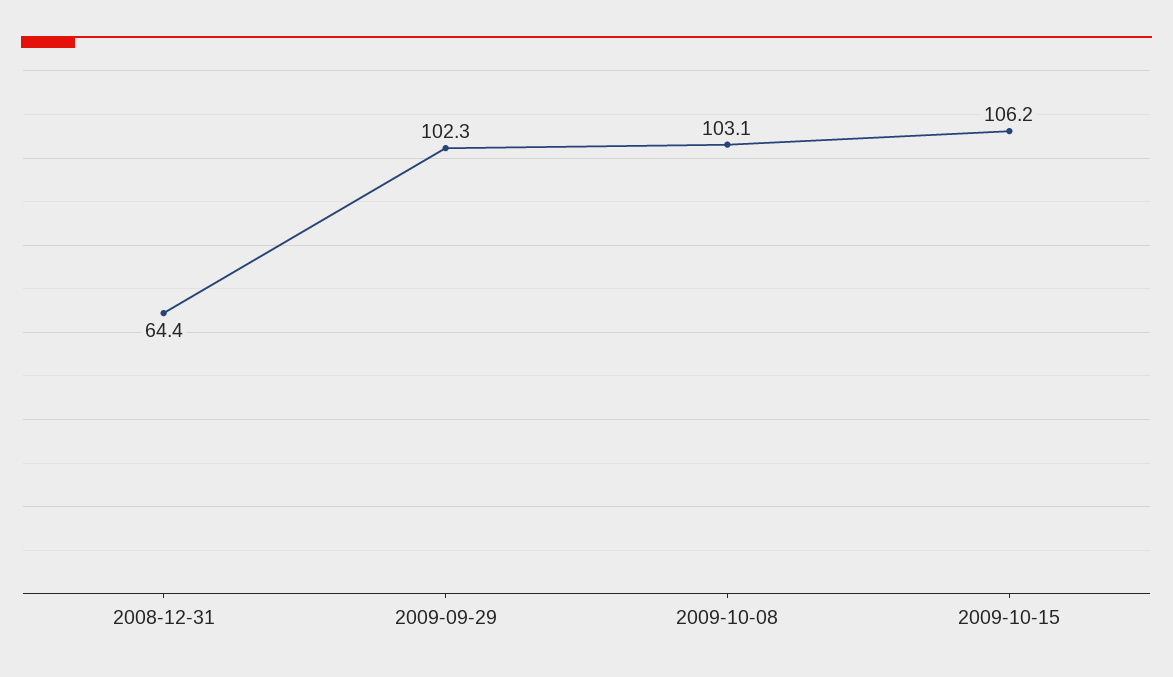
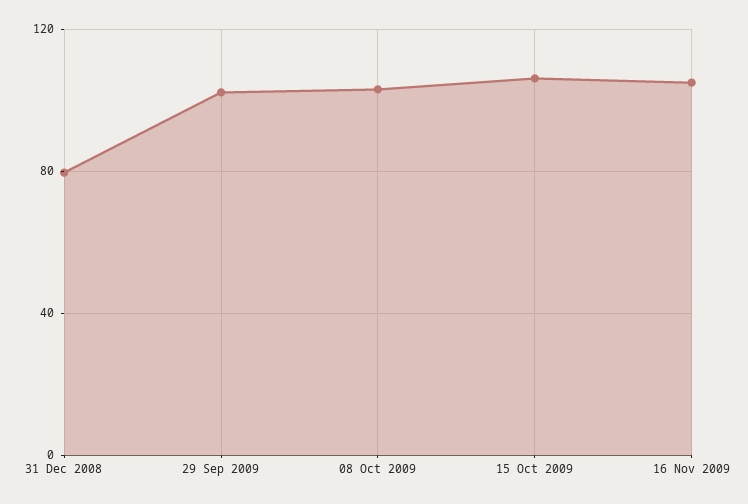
2008-12-31: 64.4 -> 80
16 Nov 2009: none -> 105

